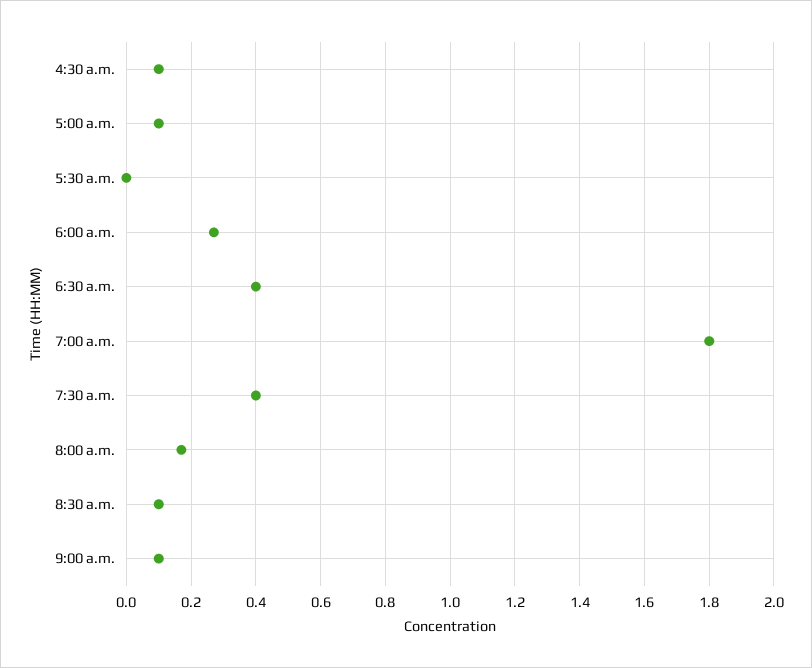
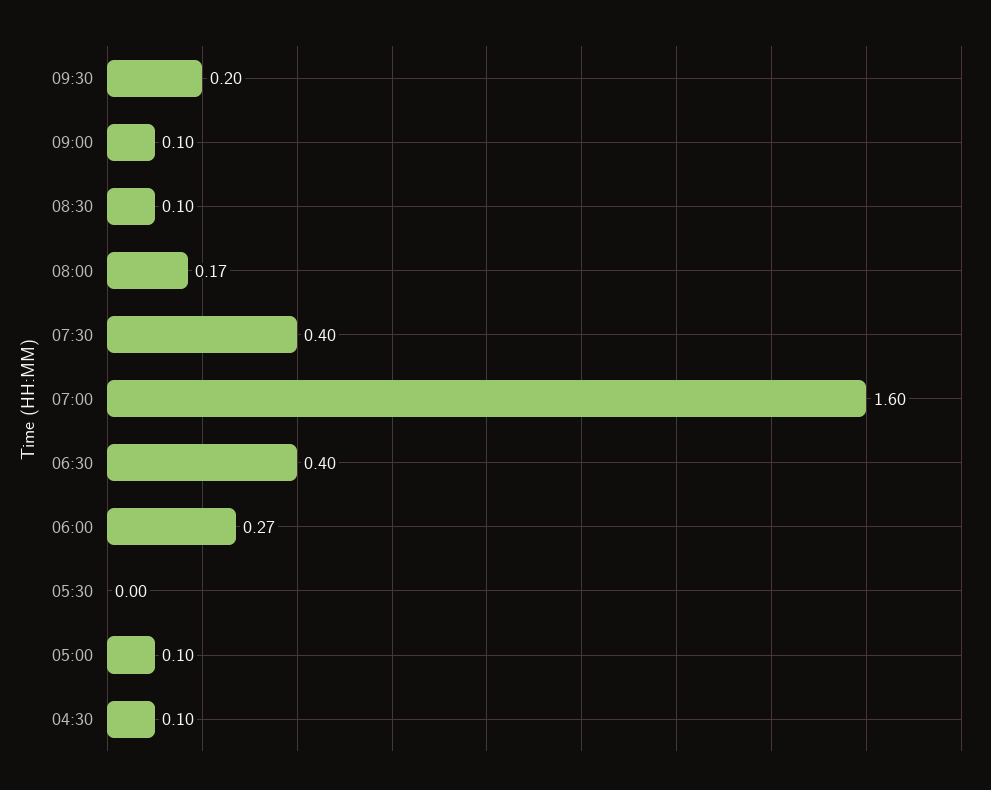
7:00 a.m.: 1.8 -> 1.6
09:30: none -> 0.2

